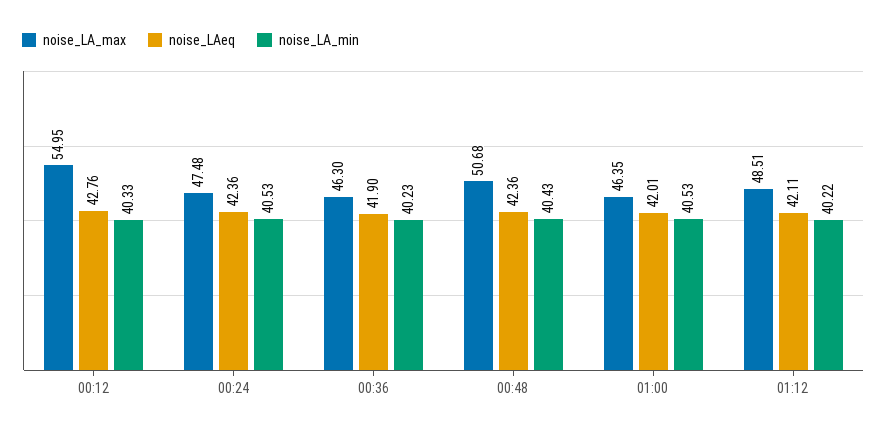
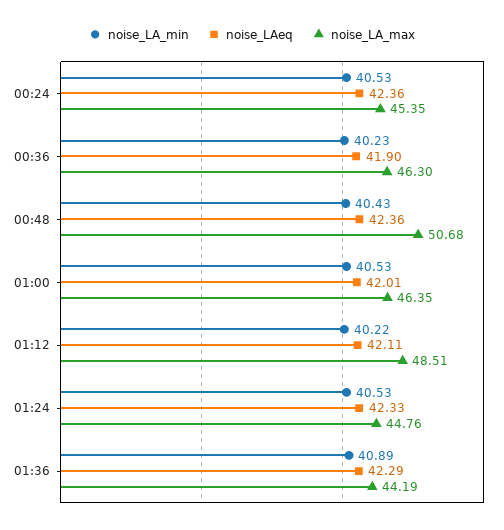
noise_LA_max, 00:12: 54.95 -> none
noise_LAeq, 00:12: 42.76 -> none
noise_LA_min, 00:12: 40.33 -> none
noise_LA_max, 00:24: 47.48 -> 45.35
noise_LA_min, 01:24: none -> 40.53
noise_LAeq, 01:24: none -> 42.33
noise_LA_max, 01:24: none -> 44.76
noise_LA_min, 01:36: none -> 40.89
noise_LAeq, 01:36: none -> 42.29
noise_LA_max, 01:36: none -> 44.19

